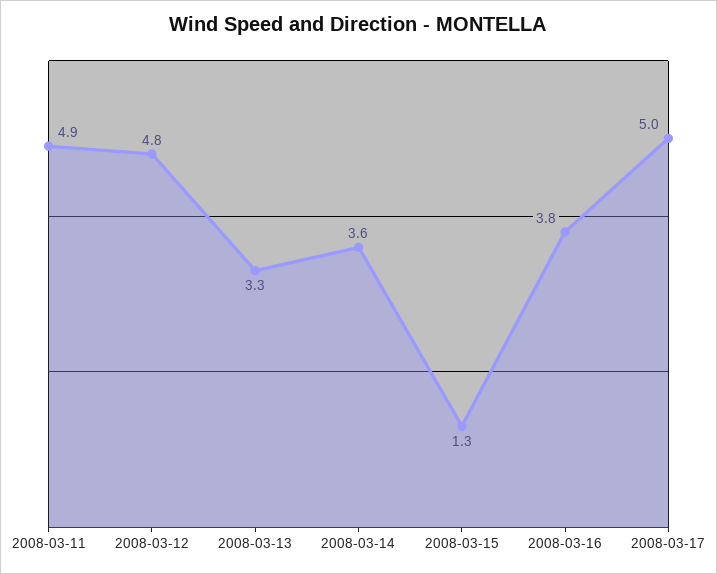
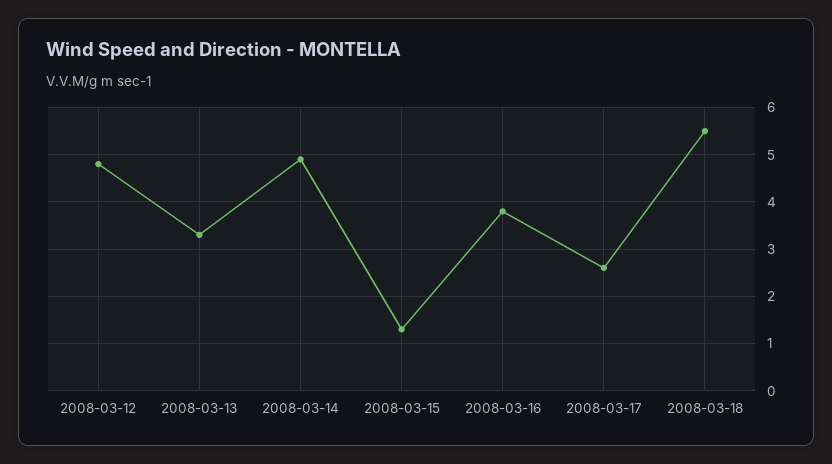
2008-03-11: 4.9 -> none
2008-03-14: 3.6 -> 5
2008-03-17: 5 -> 2.5
2008-03-18: none -> 5.5

